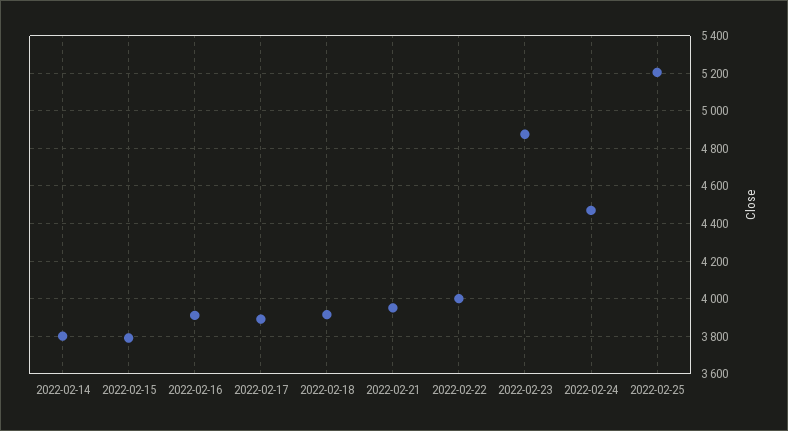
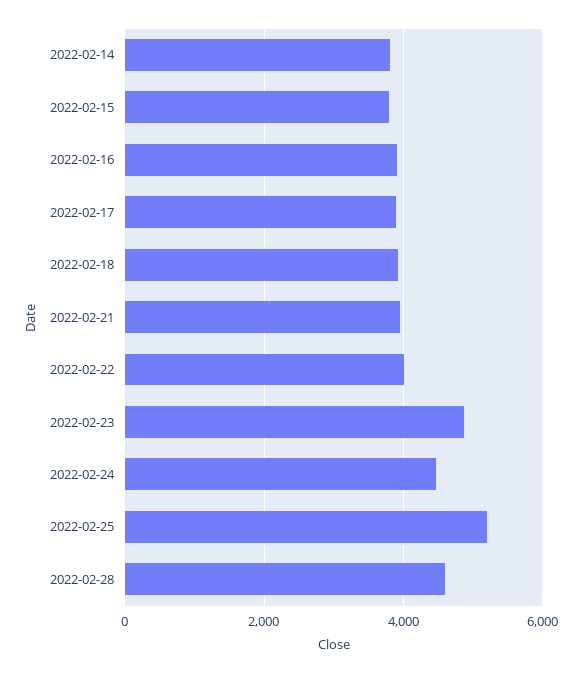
2022-02-28: none -> 4600

